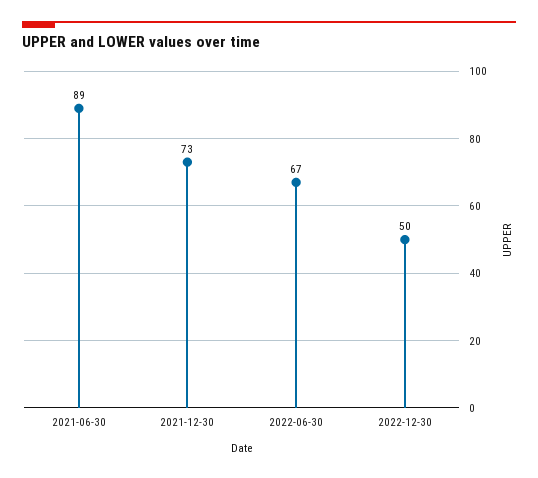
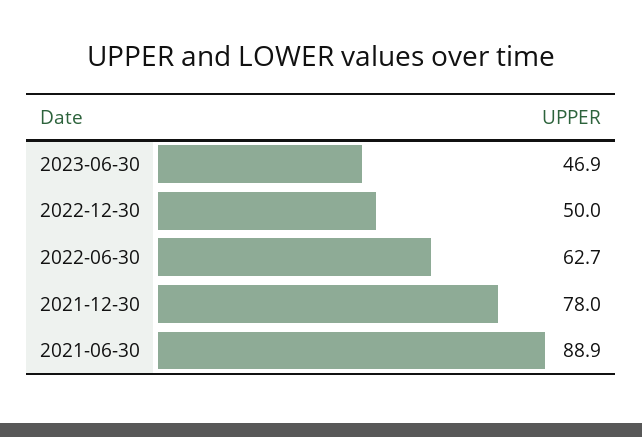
2021-12-30: 73 -> 78
2022-06-30: 67 -> 62.7
2023-06-30: none -> 46.9

